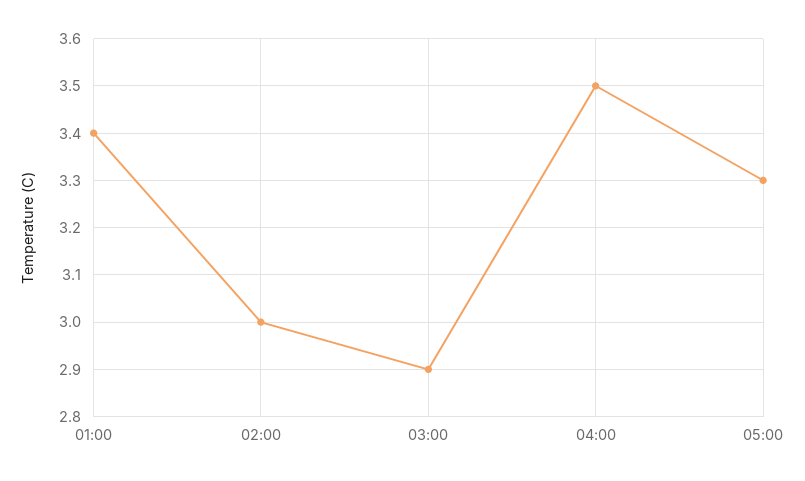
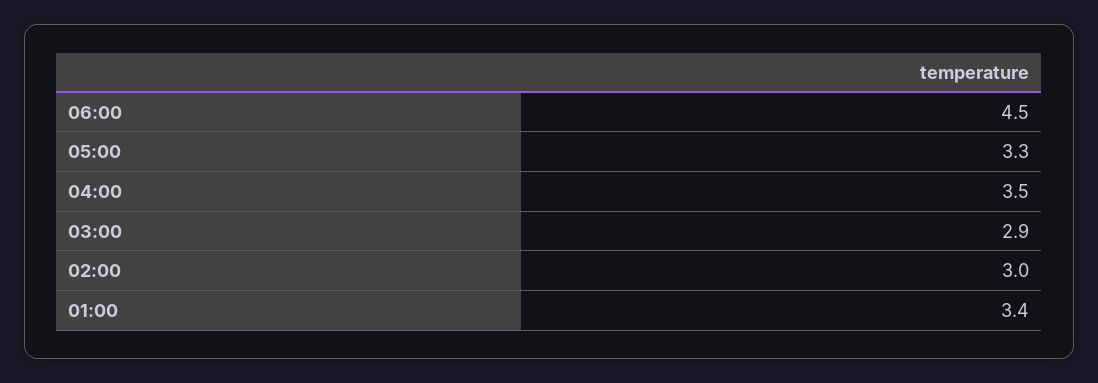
06:00: none -> 4.5

